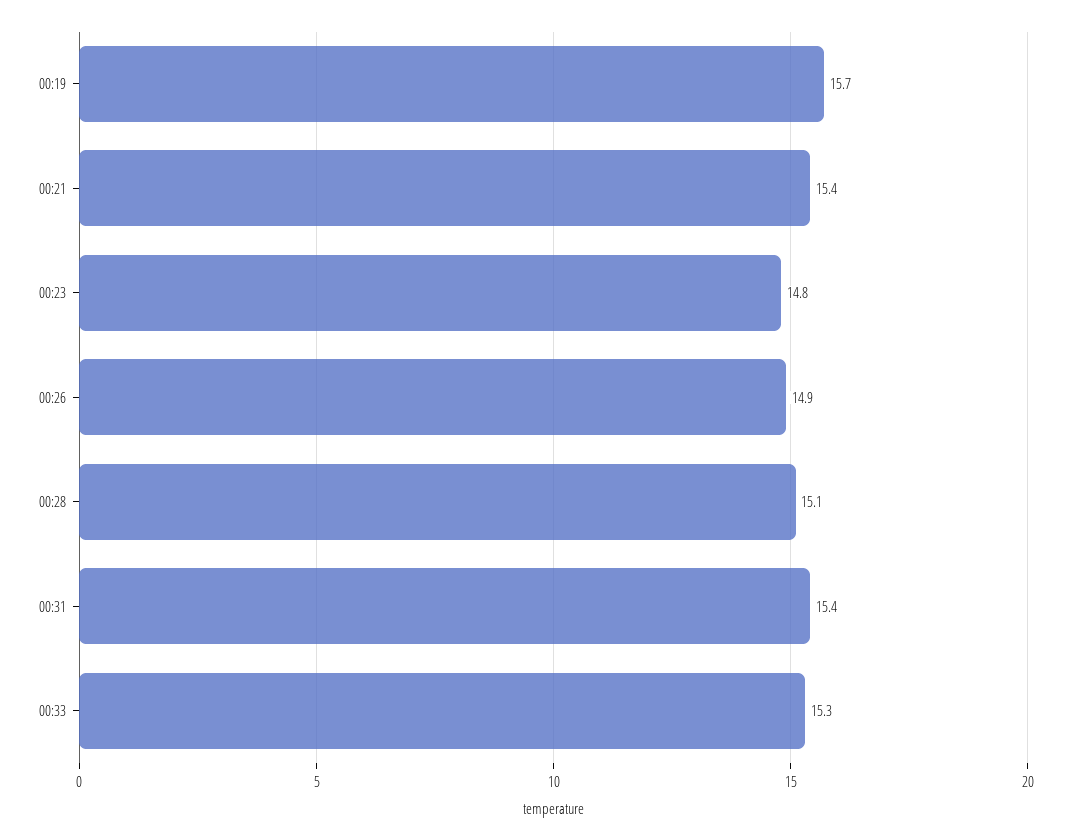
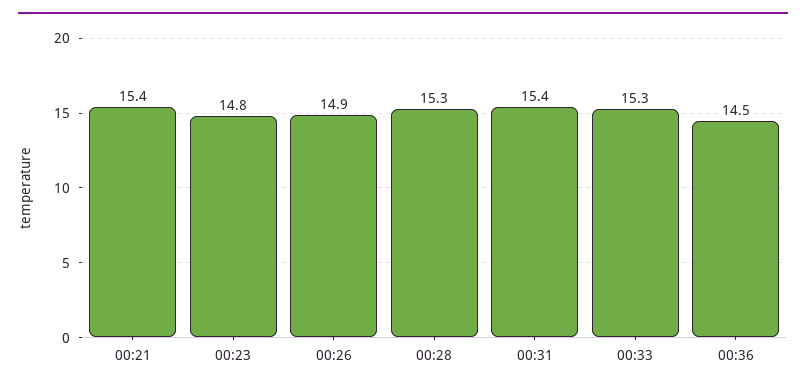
00:19: 15.7 -> none
00:28: 15.1 -> 15.3
00:36: none -> 14.5

